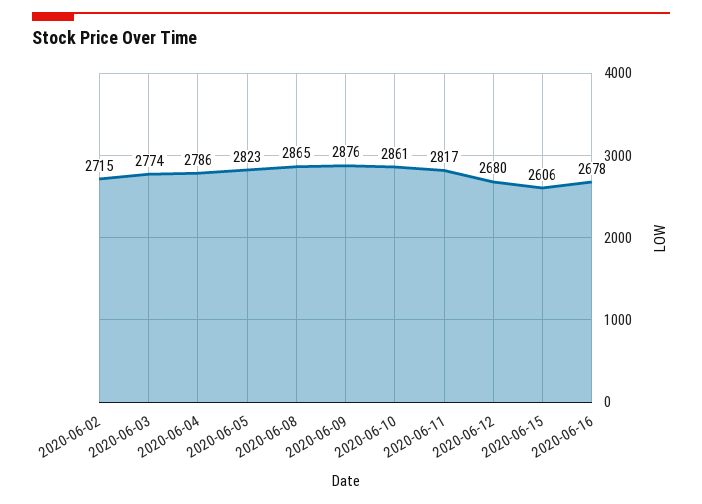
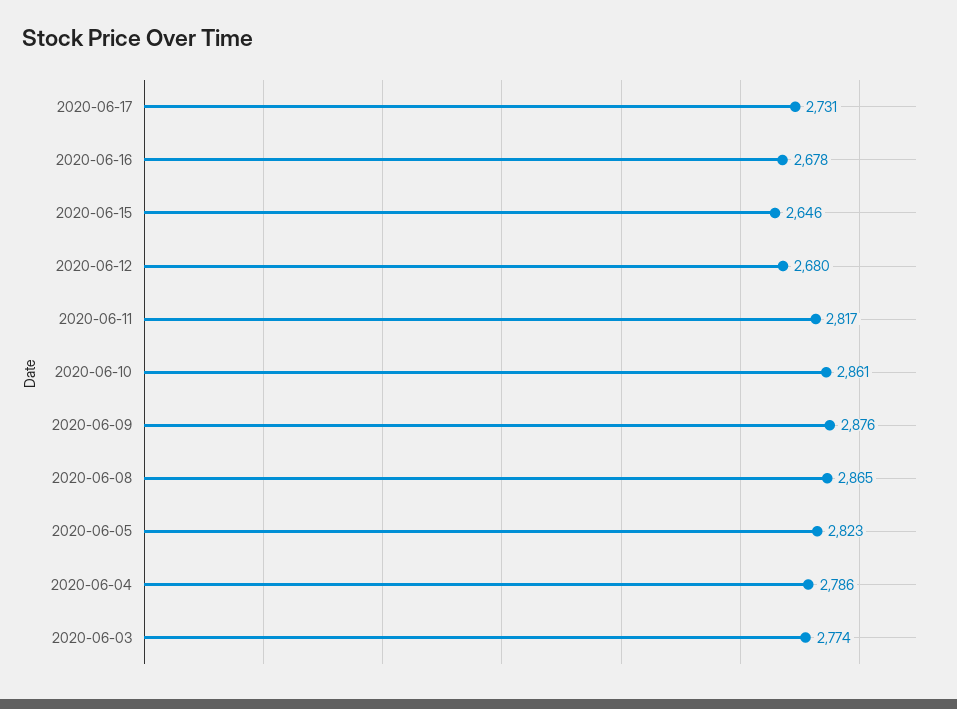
2020-06-02: 2715 -> none
2020-06-15: 2606 -> 2646
2020-06-17: none -> 2731

